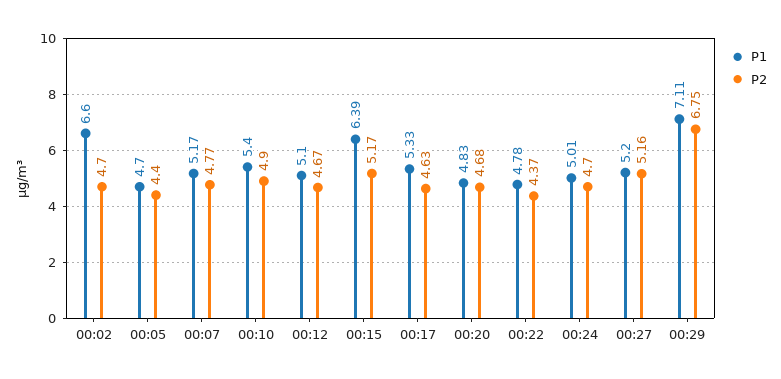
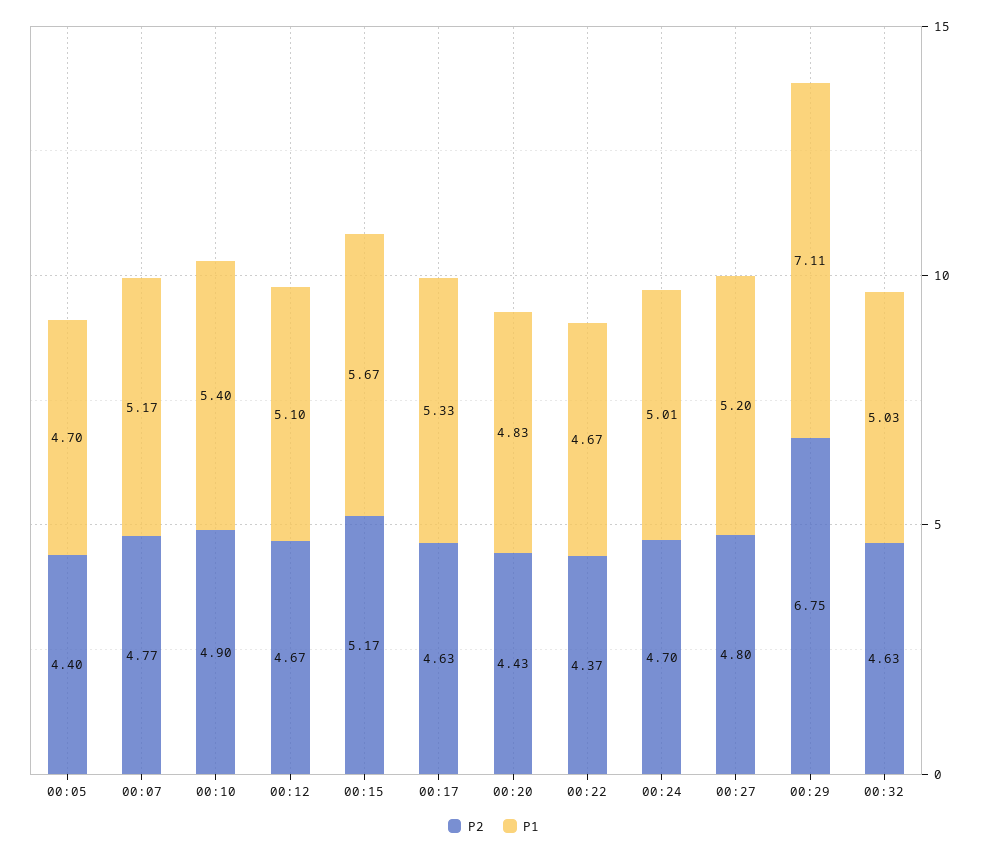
P1, 00:02: 6.6 -> none
P2, 00:02: 4.7 -> none
P1, 00:15: 6.39 -> 5.67
P2, 00:20: 4.68 -> 4.43
P1, 00:22: 4.78 -> 4.67
P2, 00:27: 5.16 -> 4.8
P2, 00:32: none -> 4.63
P1, 00:32: none -> 5.03

